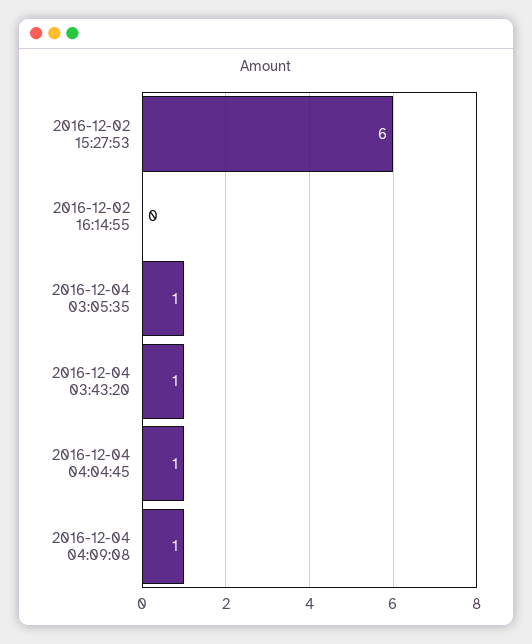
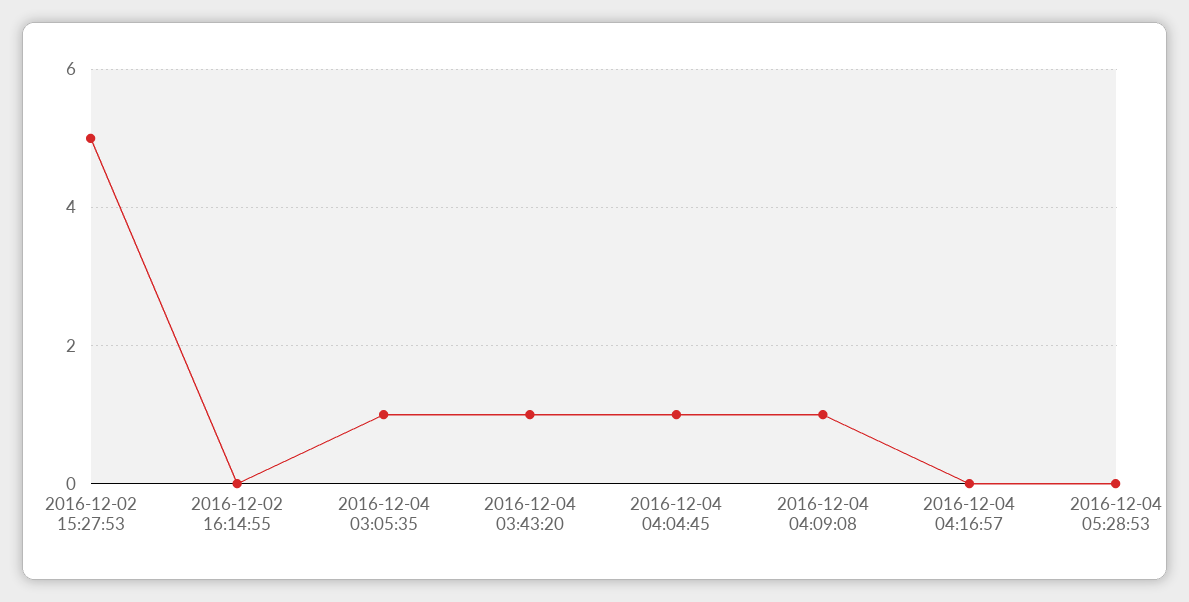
2016-12-02 15:27:53: 6 -> 5
2016-12-04 04:16:57: none -> 0
2016-12-04 05:28:53: none -> 0

